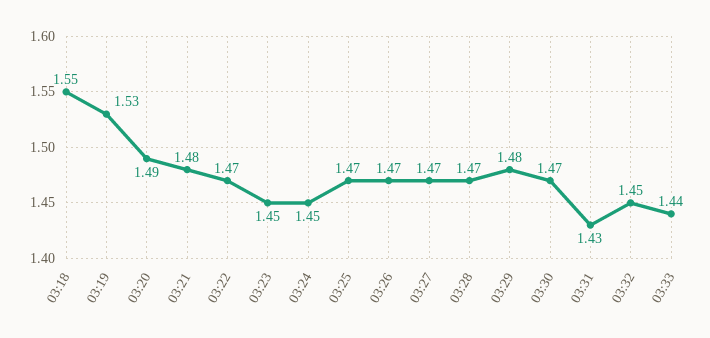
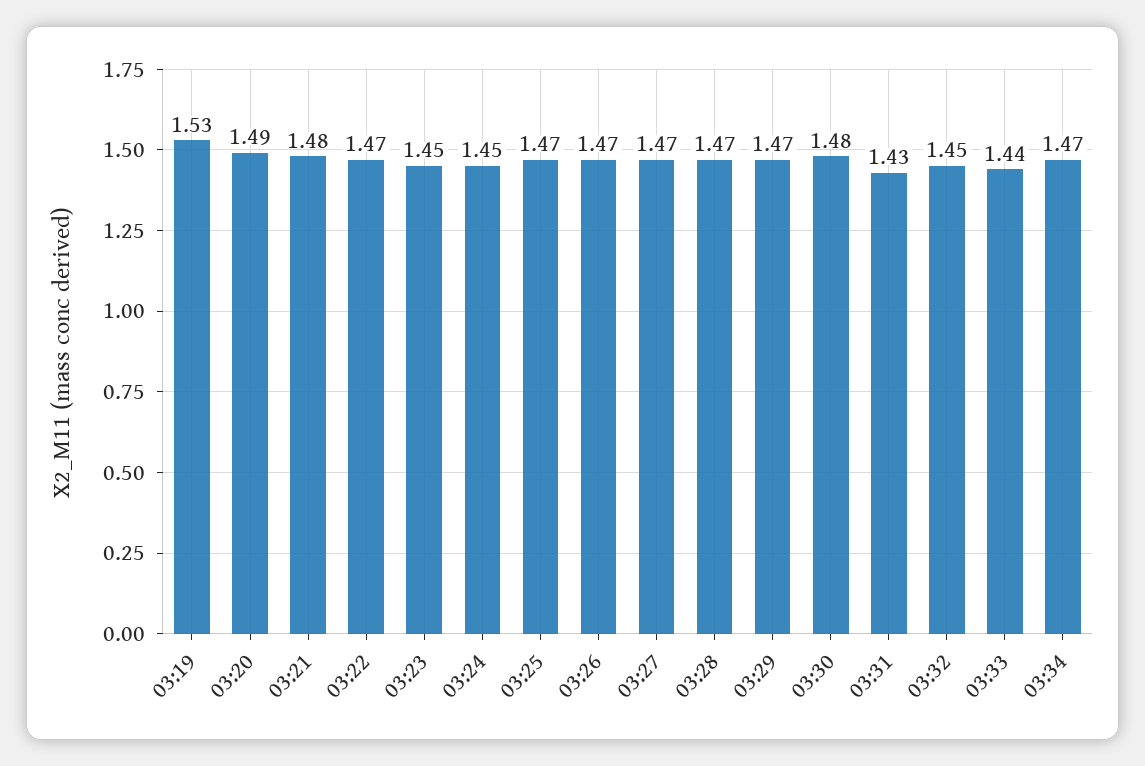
03:18: 1.55 -> none
03:29: 1.48 -> 1.47
03:30: 1.47 -> 1.48
03:34: none -> 1.47

